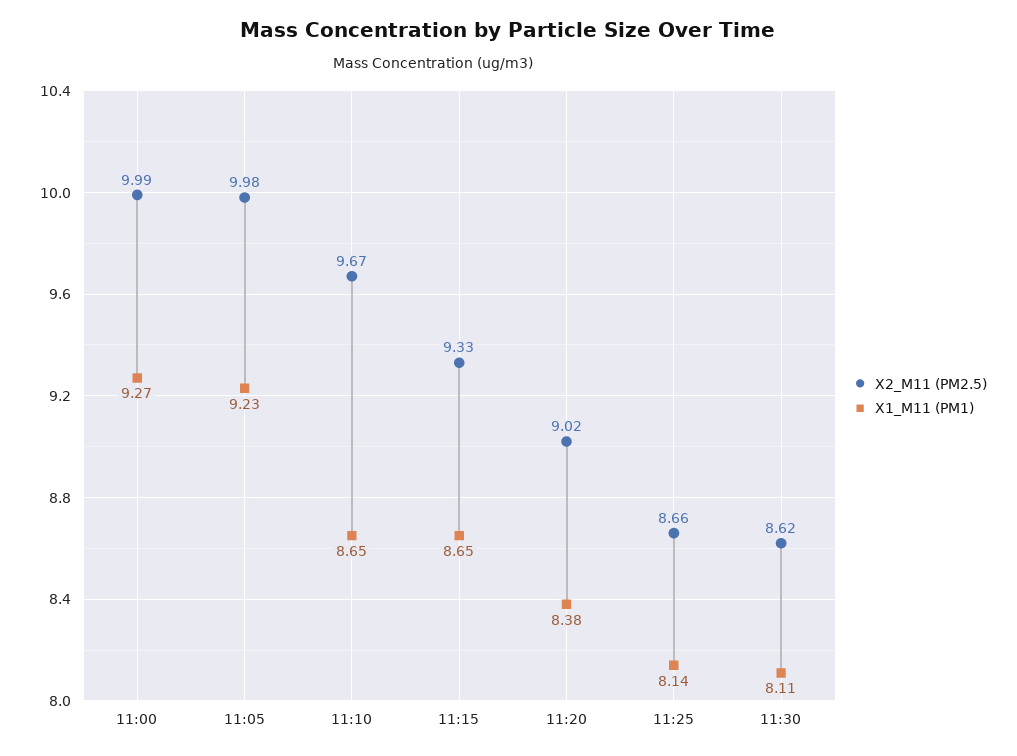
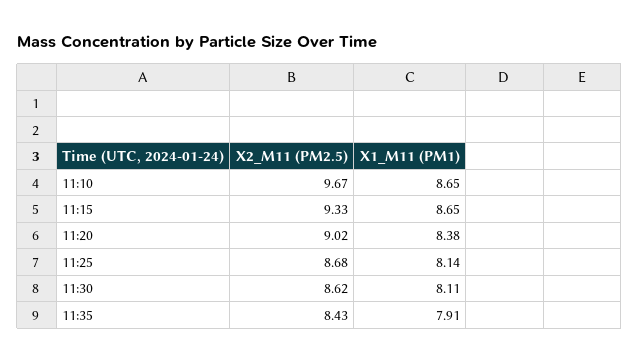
X2_M11 (PM2.5), 11:00: 9.99 -> none
X1_M11 (PM1), 11:00: 9.27 -> none
X2_M11 (PM2.5), 11:05: 9.98 -> none
X1_M11 (PM1), 11:05: 9.23 -> none
X2_M11 (PM2.5), 11:25: 8.66 -> 8.68
X2_M11 (PM2.5), 11:35: none -> 8.43
X1_M11 (PM1), 11:35: none -> 7.91

